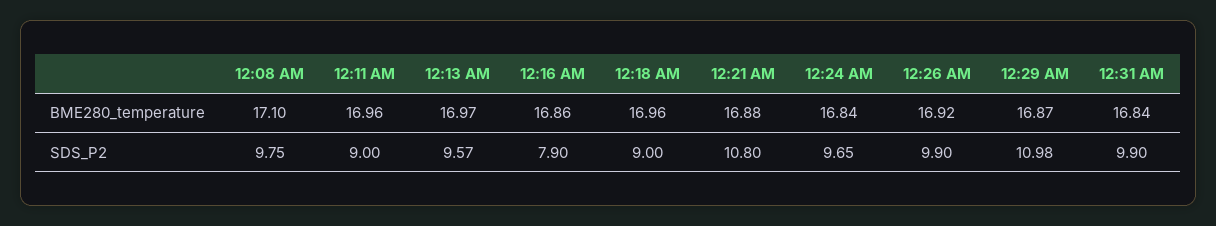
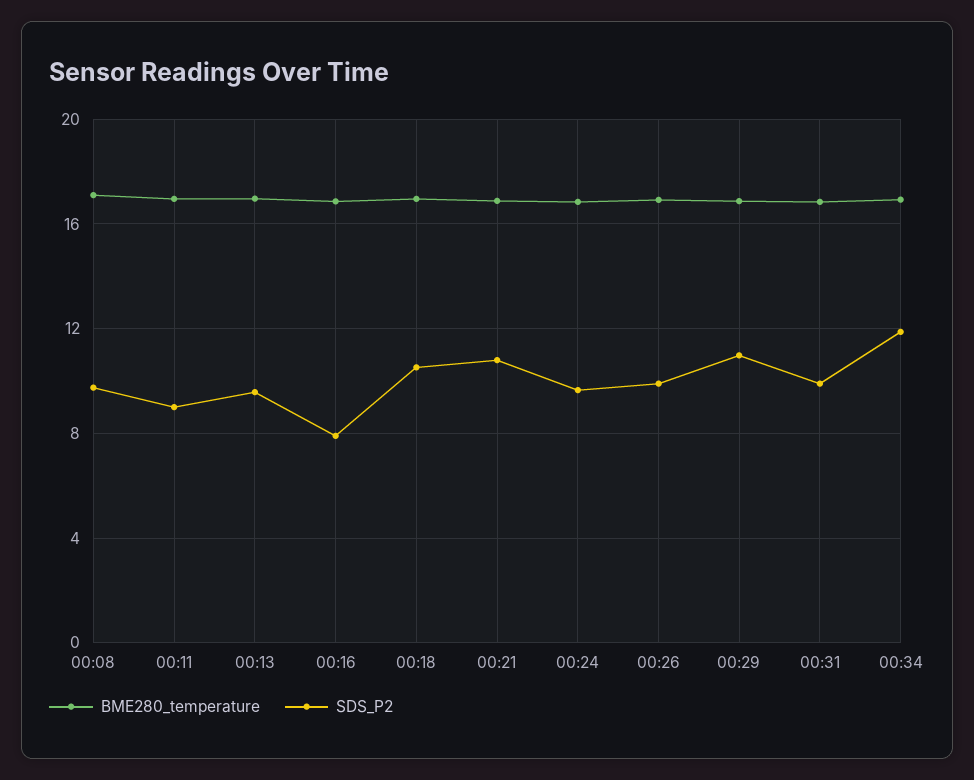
SDS_P2, 12:18 AM: 9 -> 10.5
BME280_temperature, 00:34: none -> 17
SDS_P2, 00:34: none -> 12

